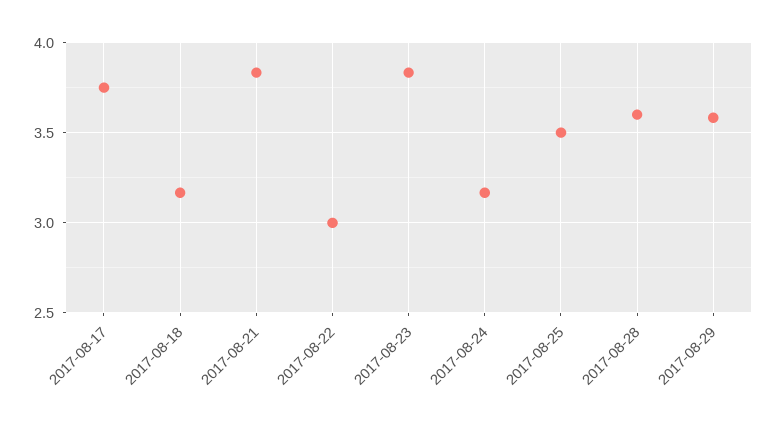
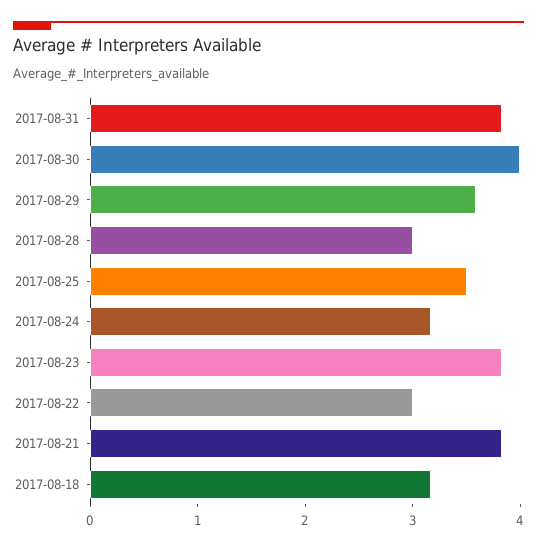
2017-08-17: 3.75 -> none
2017-08-28: 3.6 -> 3
2017-08-31: none -> 3.8
2017-08-30: none -> 4

